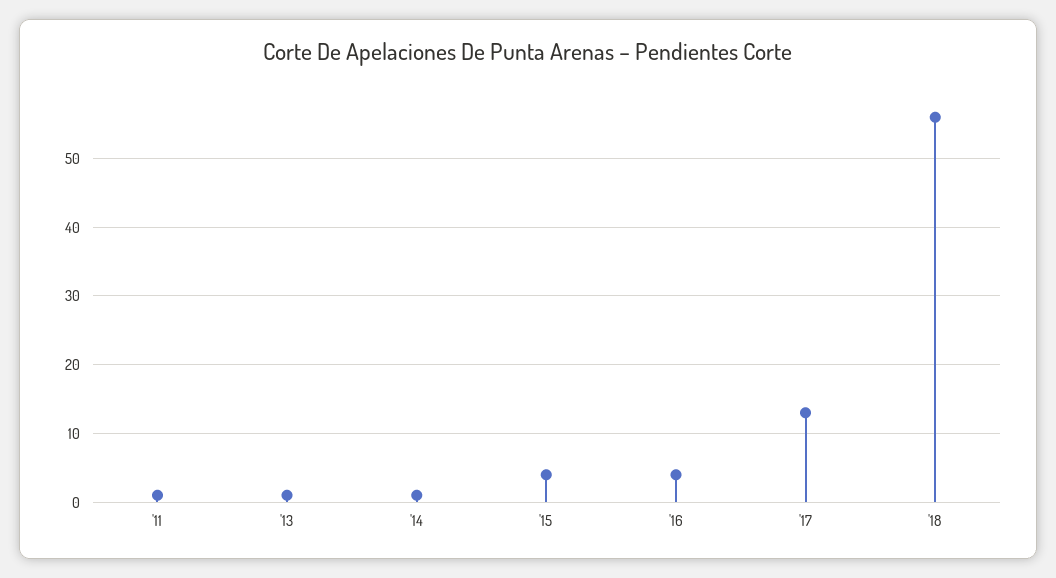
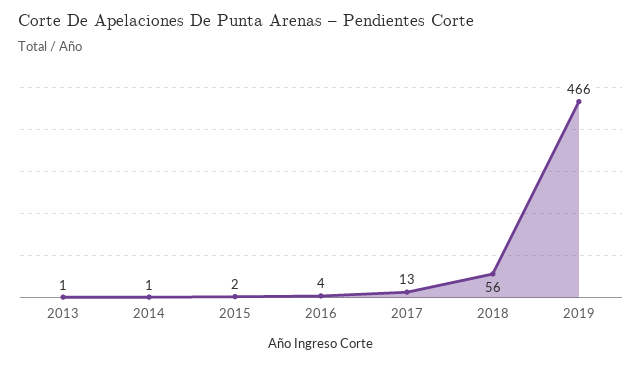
'11: 1 -> none
'15: 4 -> 2
2019: none -> 466

